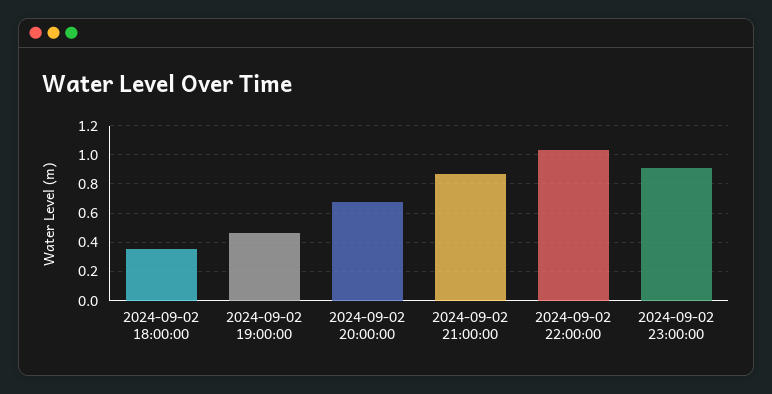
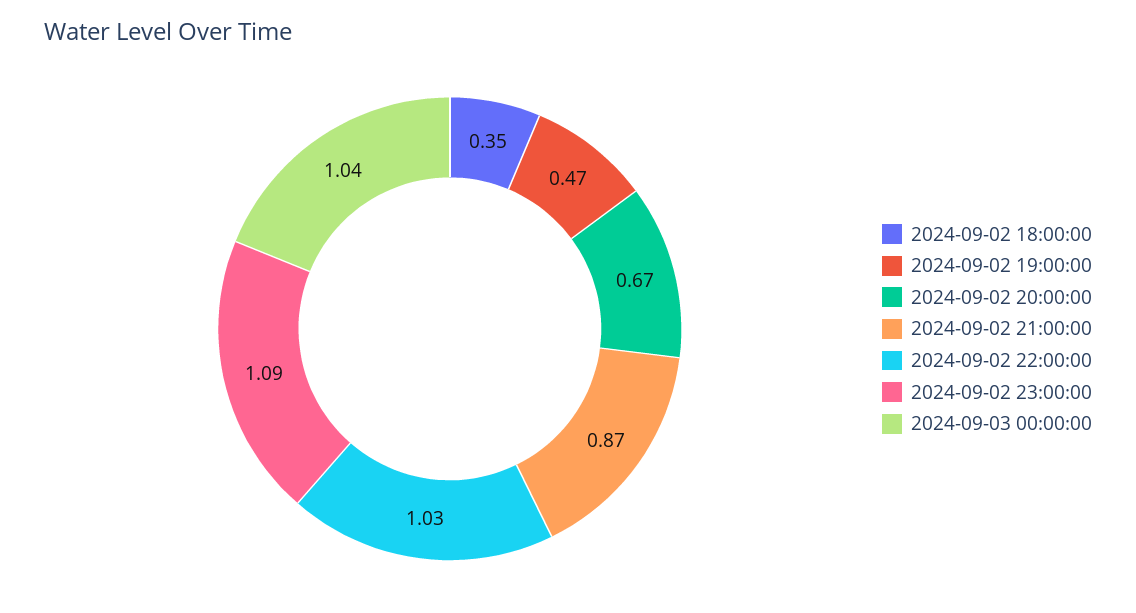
2024-09-02 23:00:00: 0.9 -> 1.09
2024-09-03 00:00:00: none -> 1.04

